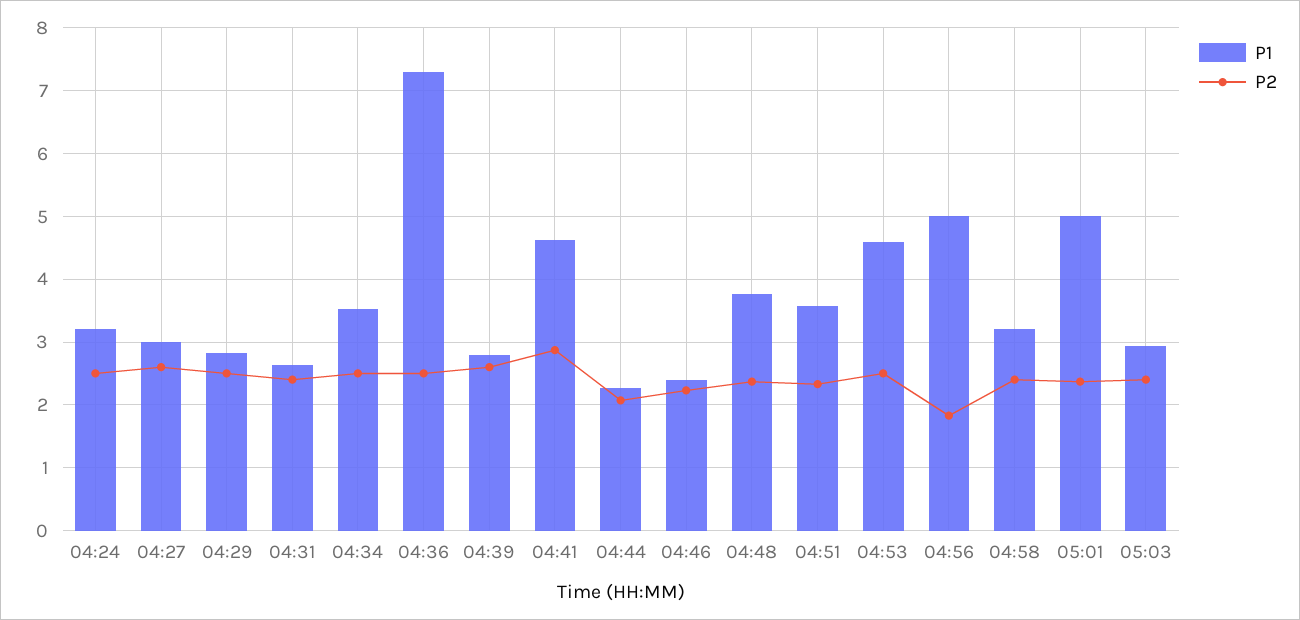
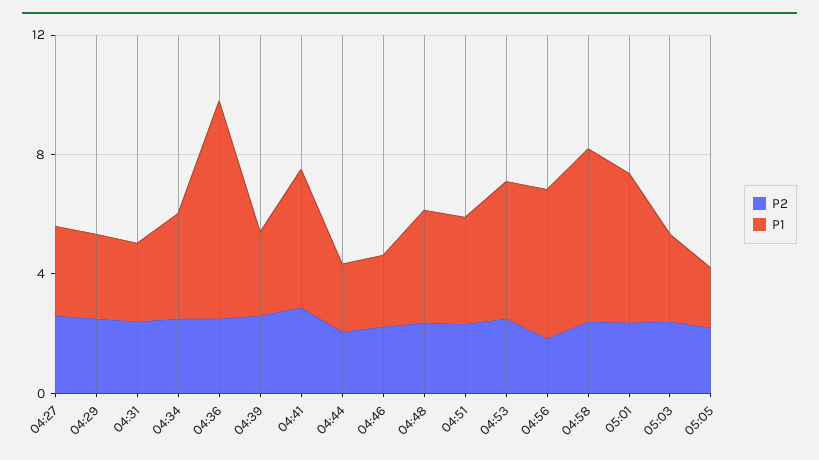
P1, 04:24: 3.2 -> none
P2, 04:24: 2.5 -> none
P1, 04:58: 3.2 -> 6
P2, 05:05: none -> 2
P1, 05:05: none -> 2

